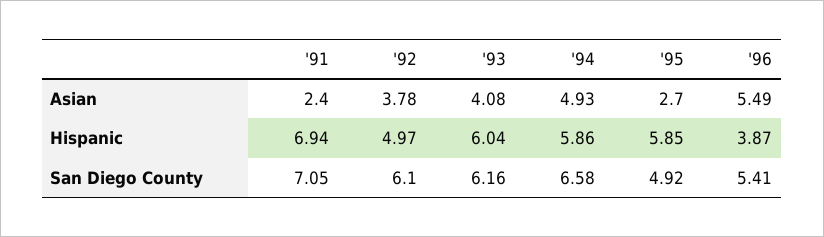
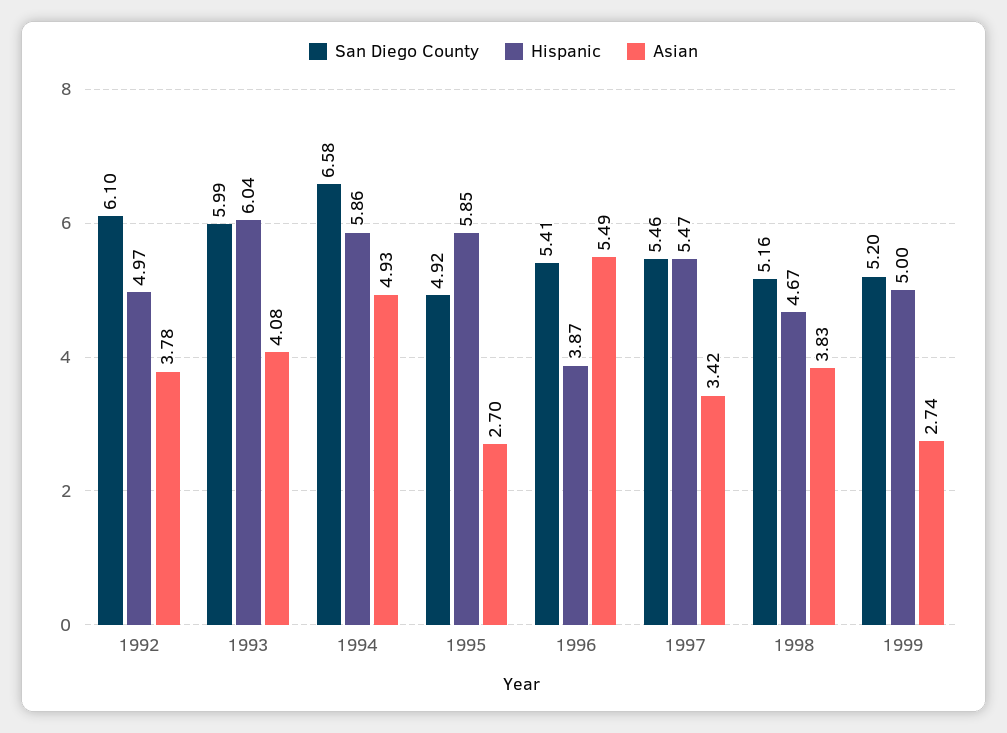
Asian, '91: 2.4 -> none
Hispanic, '91: 6.94 -> none
San Diego County, '91: 7.05 -> none
San Diego County, '93: 6.16 -> 5.99
San Diego County, 1997: none -> 5.46
Hispanic, 1997: none -> 5.47
Asian, 1997: none -> 3.42
San Diego County, 1998: none -> 5.16
Hispanic, 1998: none -> 4.67
Asian, 1998: none -> 3.83
San Diego County, 1999: none -> 5.2
Hispanic, 1999: none -> 5
Asian, 1999: none -> 2.74

